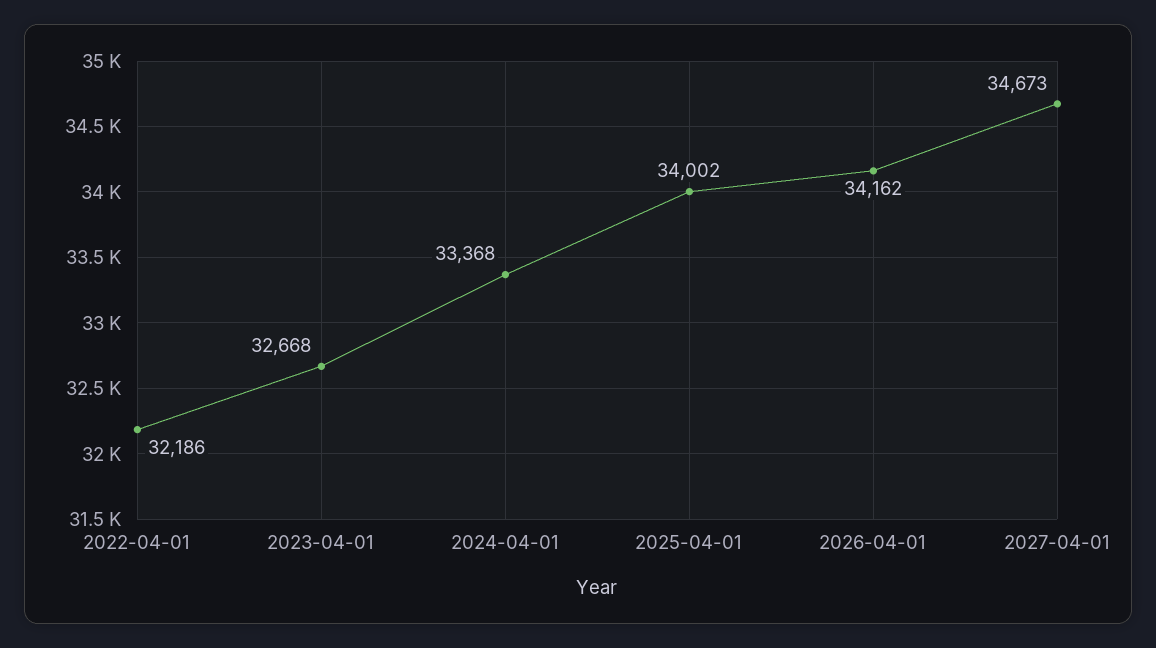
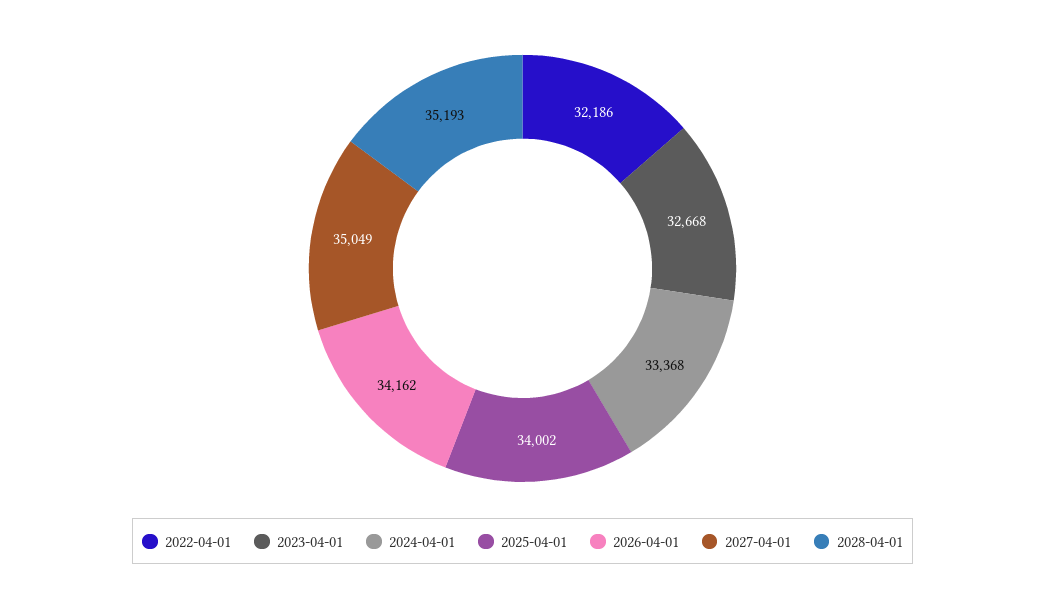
2027-04-01: 34673 -> 35049
2028-04-01: none -> 35193

